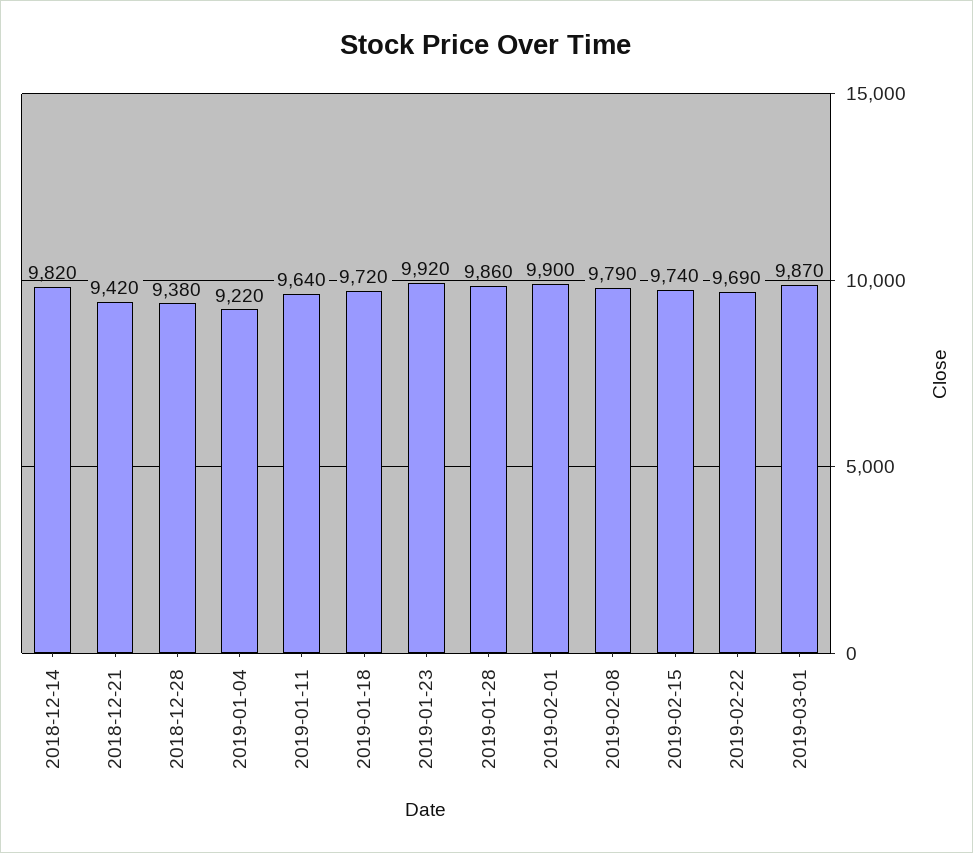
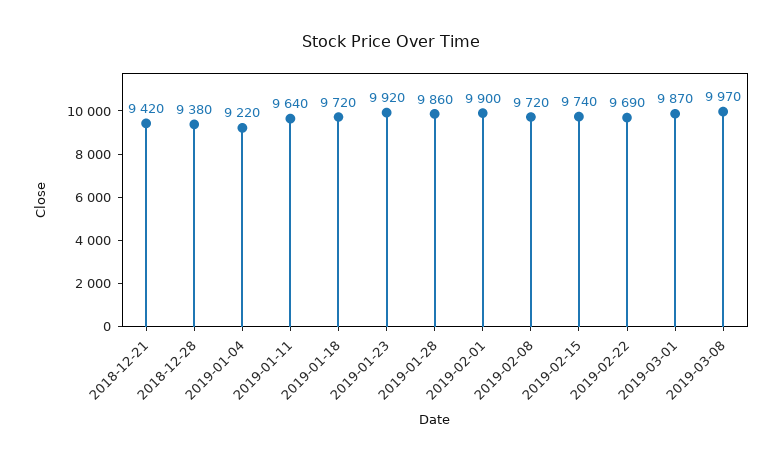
2018-12-14: 9820 -> none
2019-02-08: 9790 -> 9720
2019-03-08: none -> 9970

